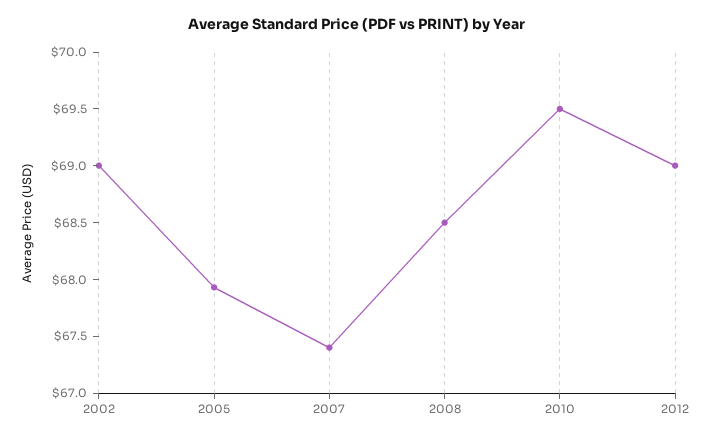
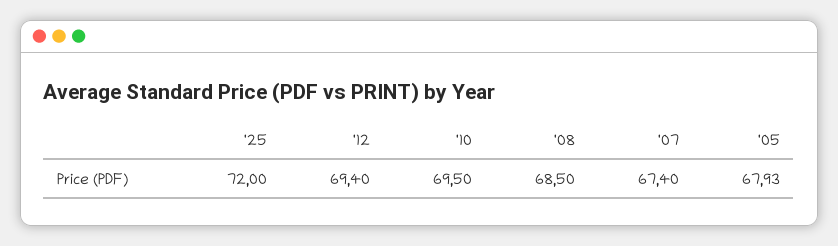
2002: 69 -> none
2012: 69 -> 69.4
'25: none -> 72

